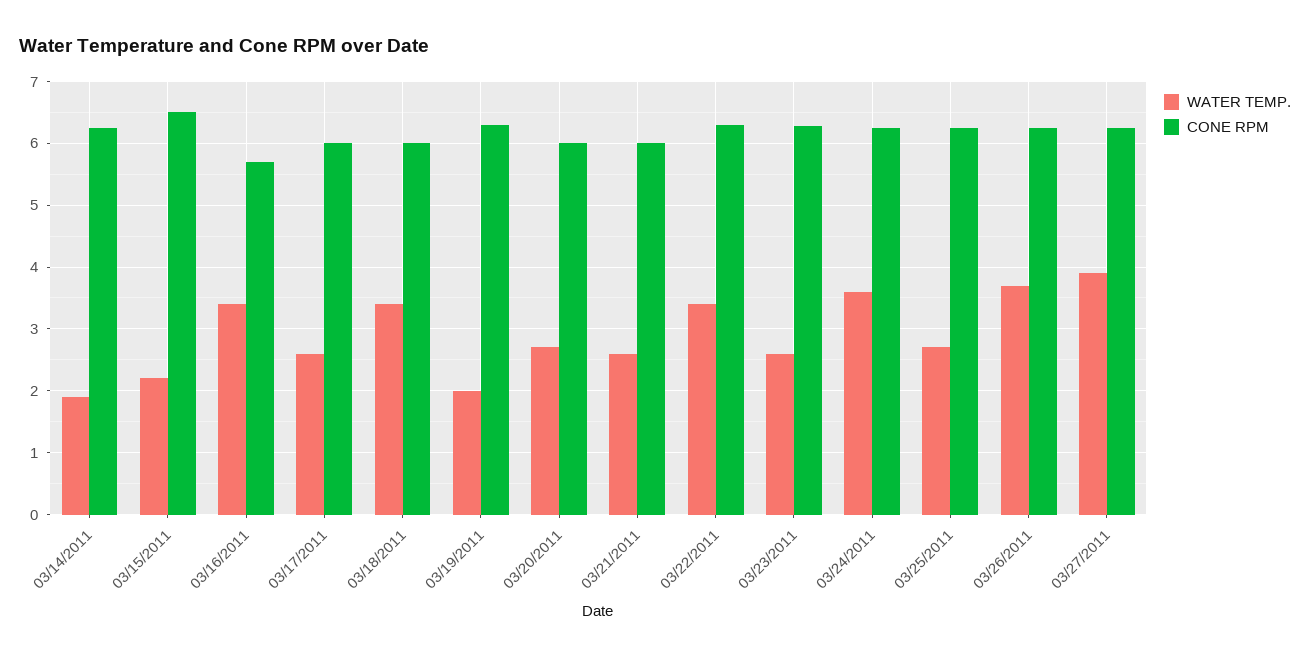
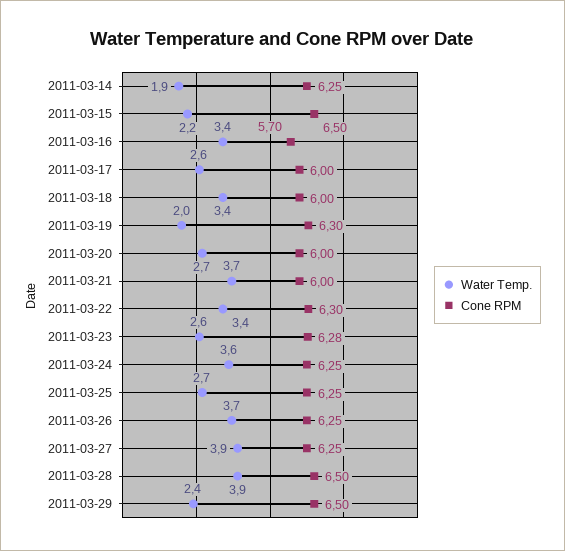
WATER TEMP., 03/21/2011: 2.6 -> 3.7
WATER TEMP., 2011-03-28: none -> 3.9
CONE RPM, 2011-03-28: none -> 6.5
WATER TEMP., 2011-03-29: none -> 2.4
CONE RPM, 2011-03-29: none -> 6.5

